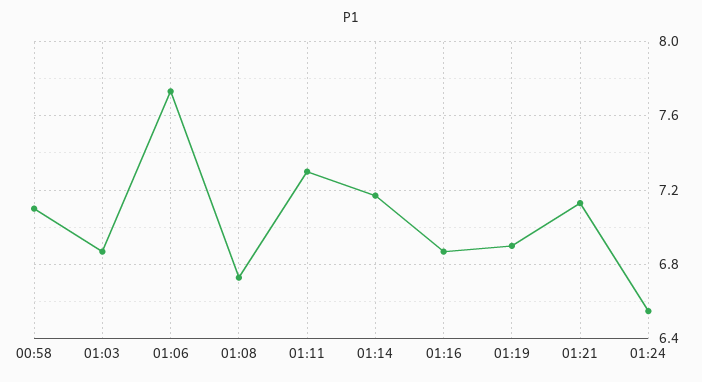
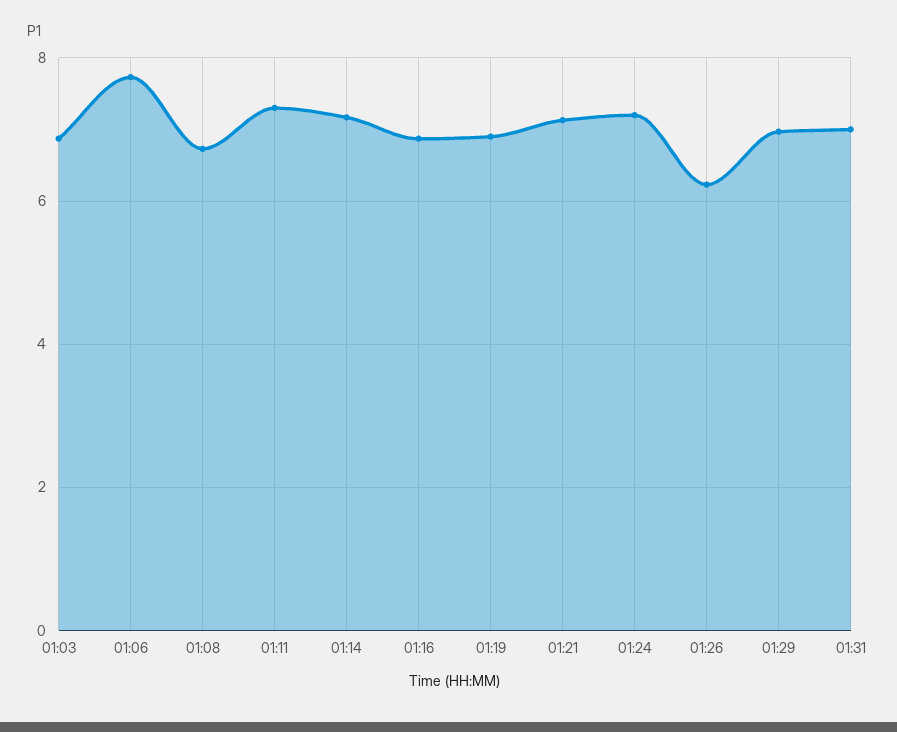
00:58: 7.1 -> none
01:24: 6.55 -> 7.2
01:26: none -> 6.2
01:29: none -> 7
01:31: none -> 7

